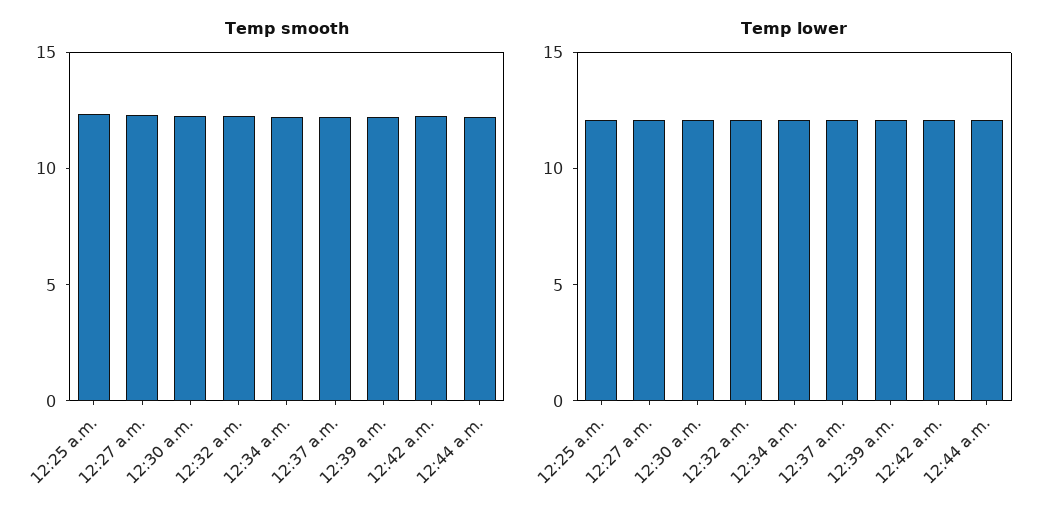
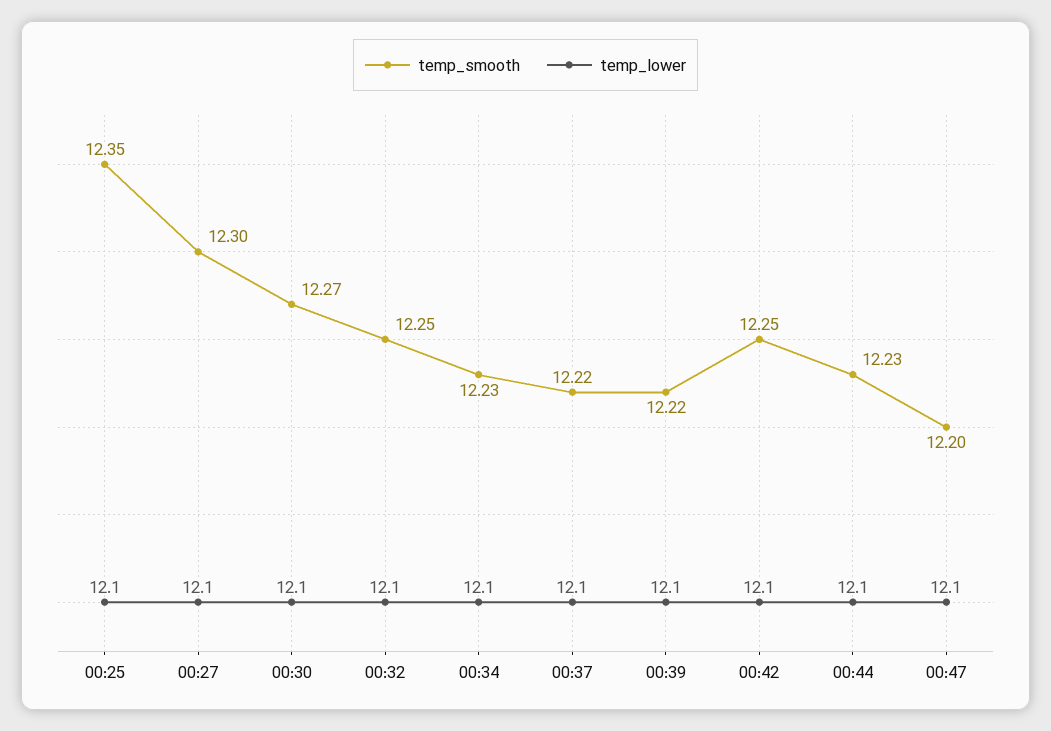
Temp smooth, 00:47: none -> 12.2
Temp lower, 00:47: none -> 12.1

